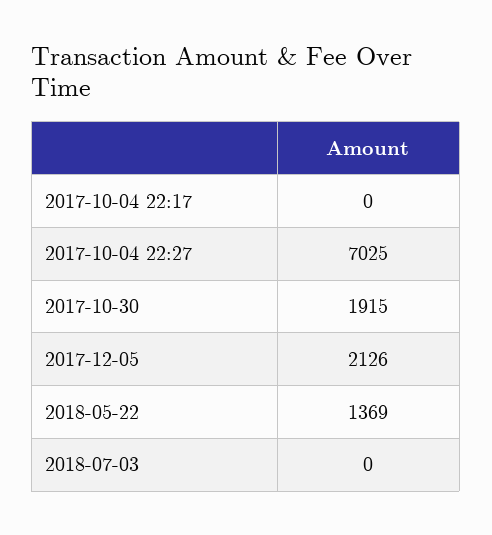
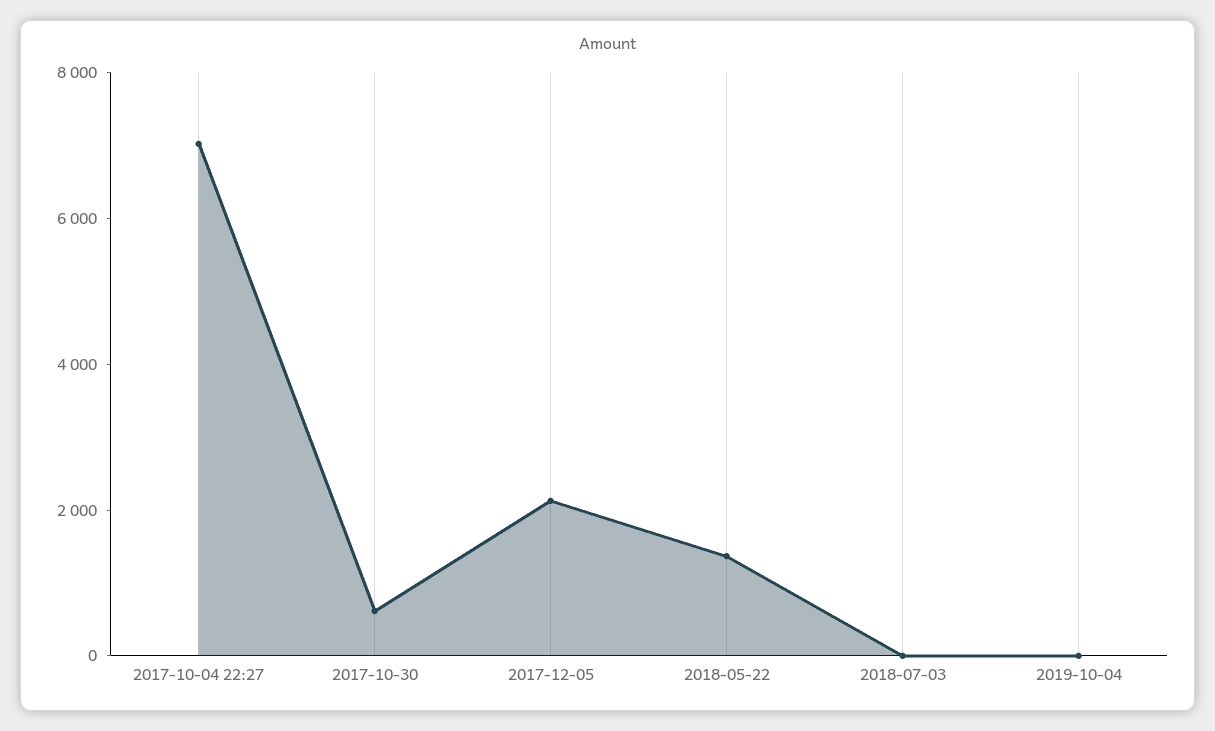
2017-10-04 22:17: 0 -> none
2017-10-30: 1915 -> 500
2019-10-04: none -> 0

